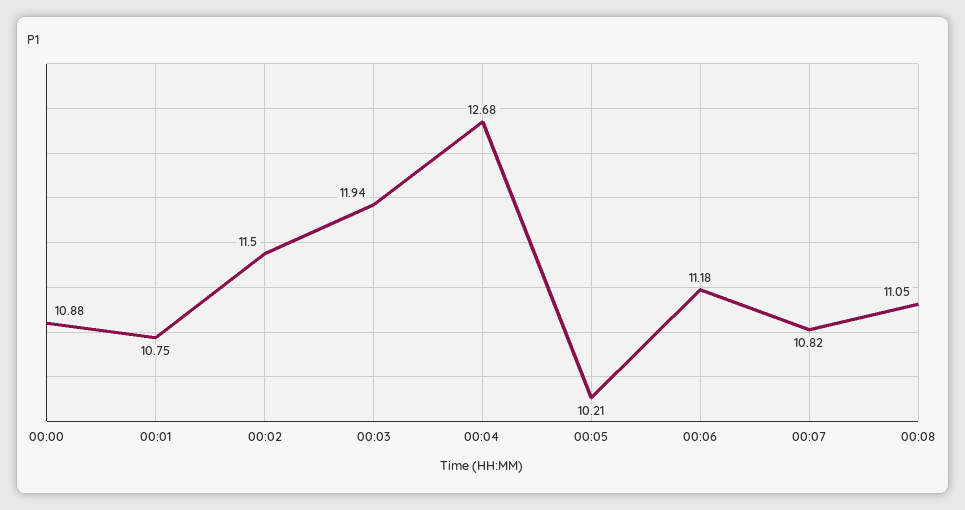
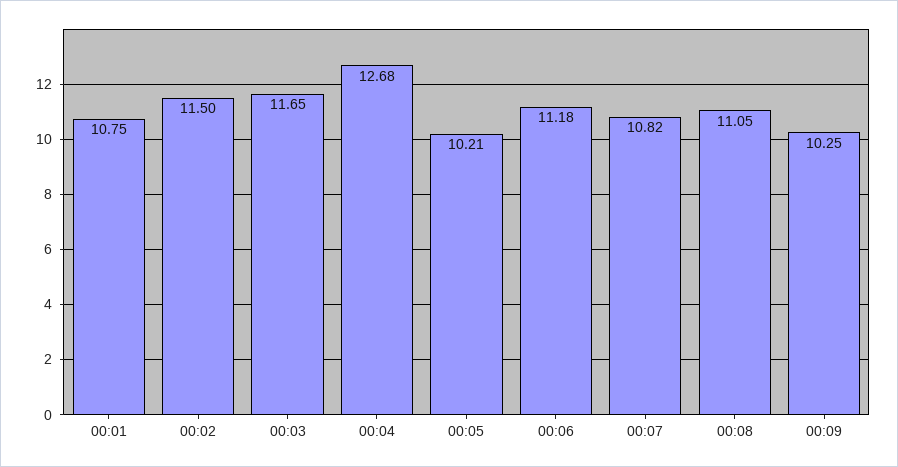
00:00: 10.88 -> none
00:03: 11.94 -> 11.65
00:09: none -> 10.25

